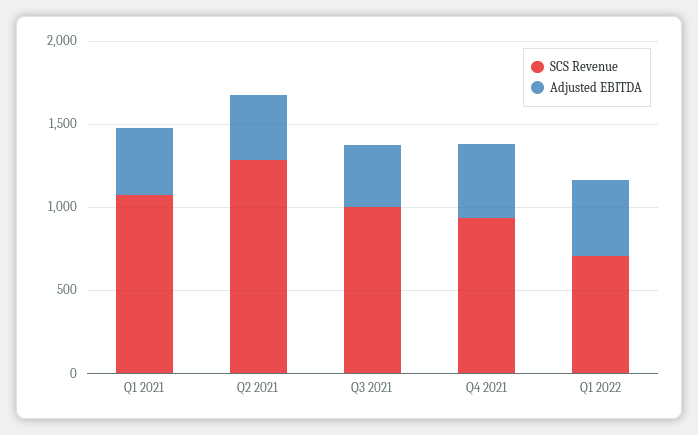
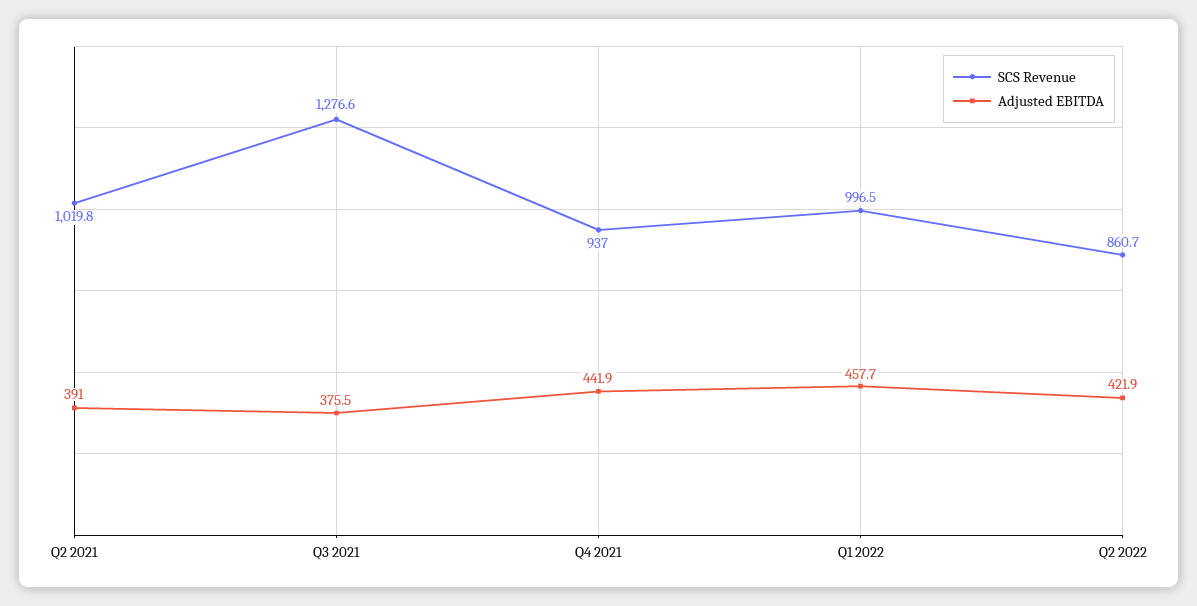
SCS Revenue, Q1 2021: 1100 -> none
Adjusted EBITDA, Q1 2021: 400 -> none
SCS Revenue, Q2 2021: 1300 -> 1019.8
SCS Revenue, Q3 2021: 1000 -> 1276.6
SCS Revenue, Q1 2022: 700 -> 996.5
SCS Revenue, Q2 2022: none -> 860.7
Adjusted EBITDA, Q2 2022: none -> 421.9

